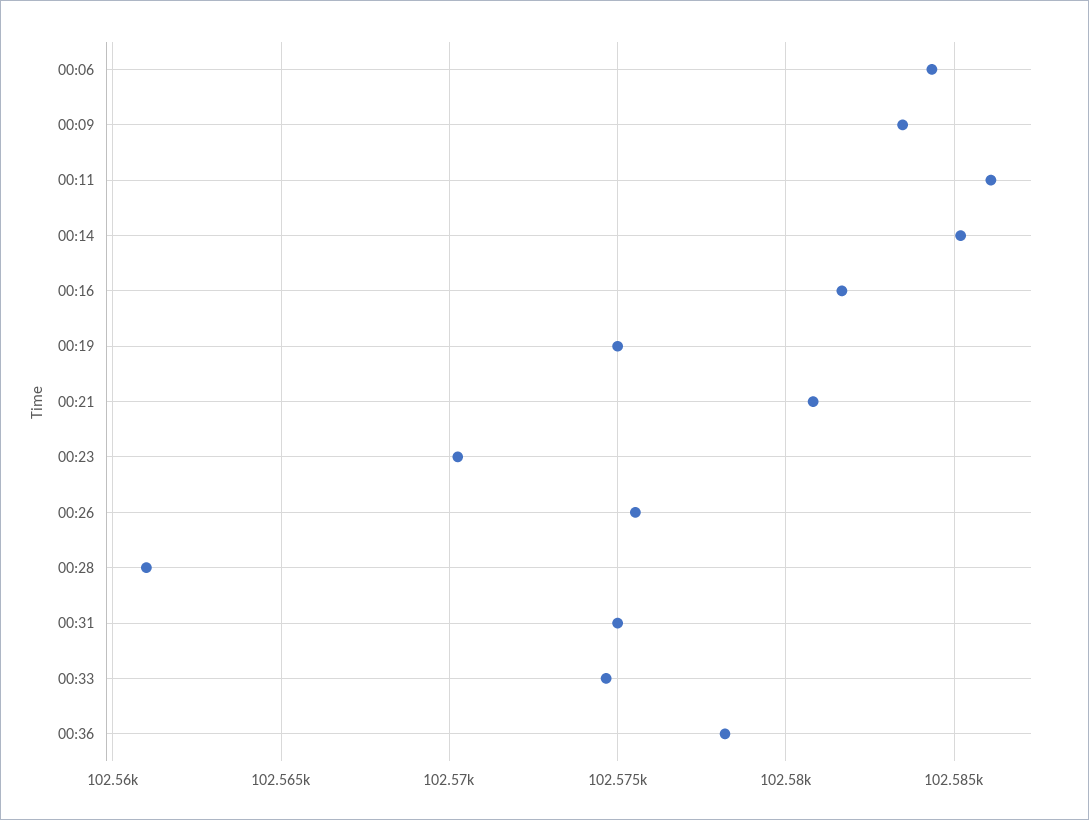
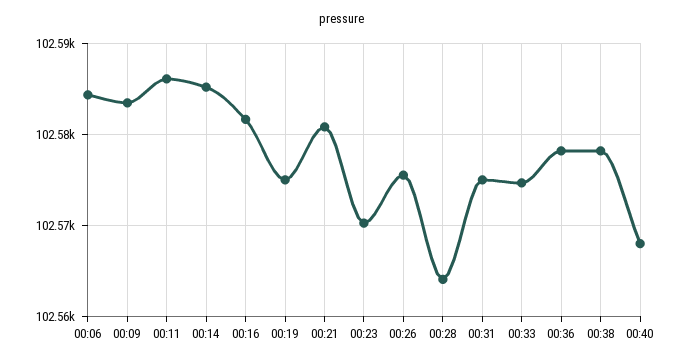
00:28: 102561 -> 102564
00:38: none -> 102578
00:40: none -> 102568

